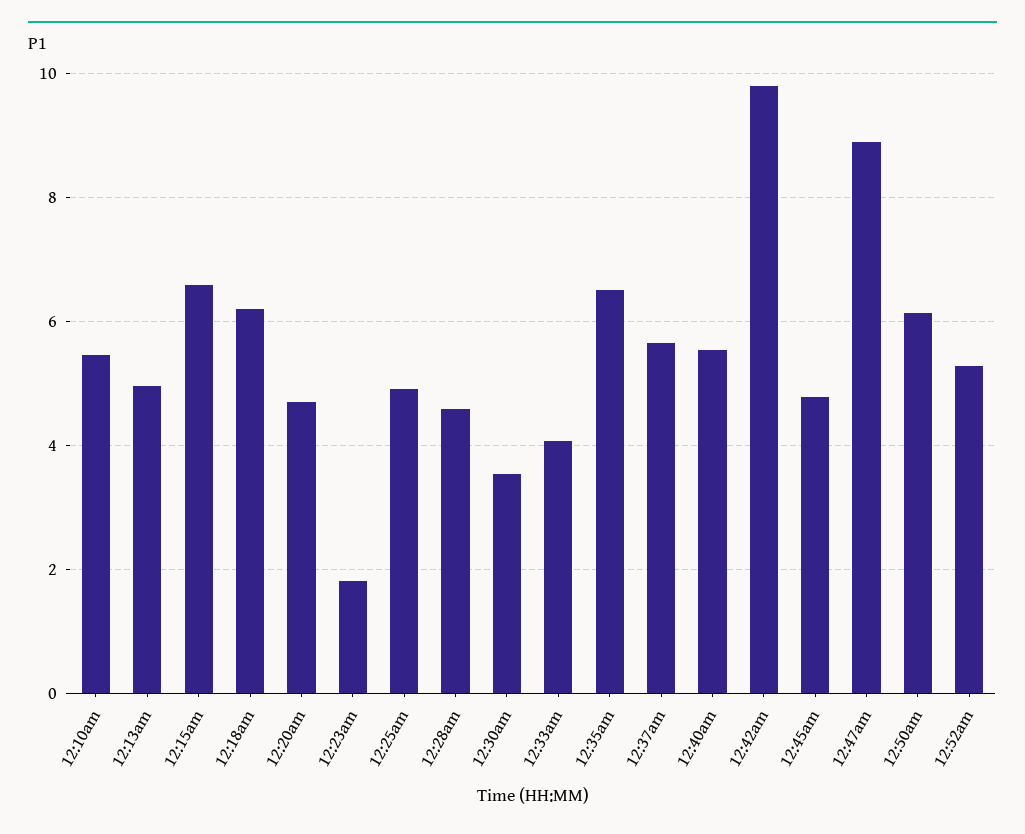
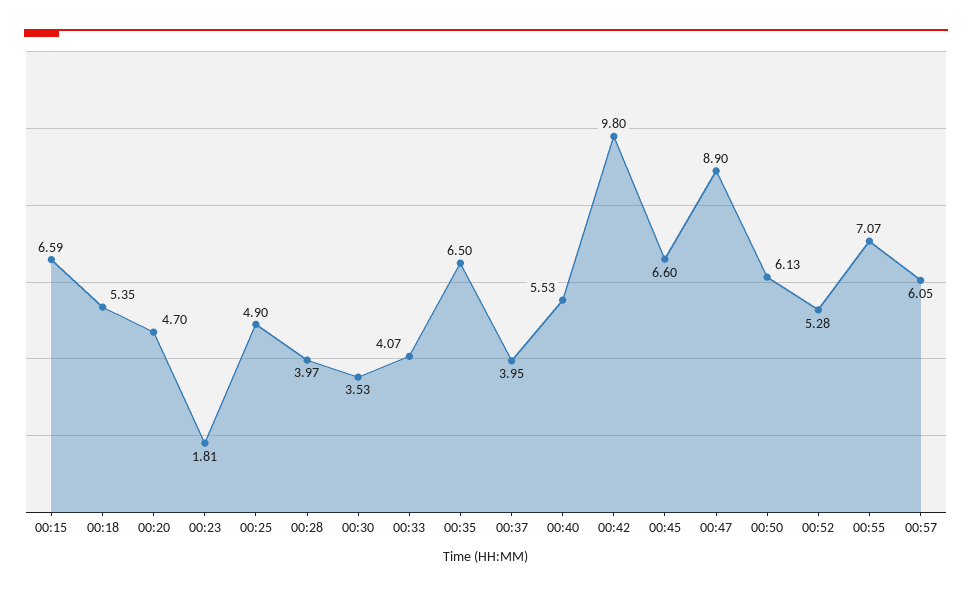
12:10am: 5.4 -> none
12:13am: 5 -> none
12:18am: 6.2 -> 5.35
12:28am: 4.6 -> 3.97
12:37am: 5.6 -> 3.95
12:45am: 4.8 -> 6.6
00:55: none -> 7.07
00:57: none -> 6.05

